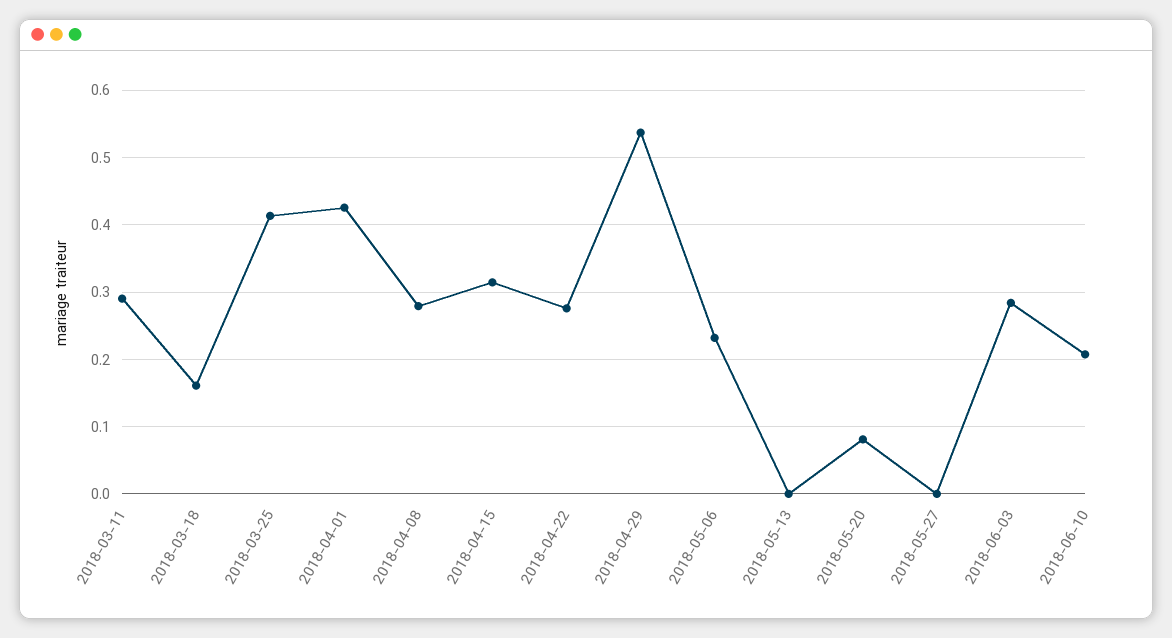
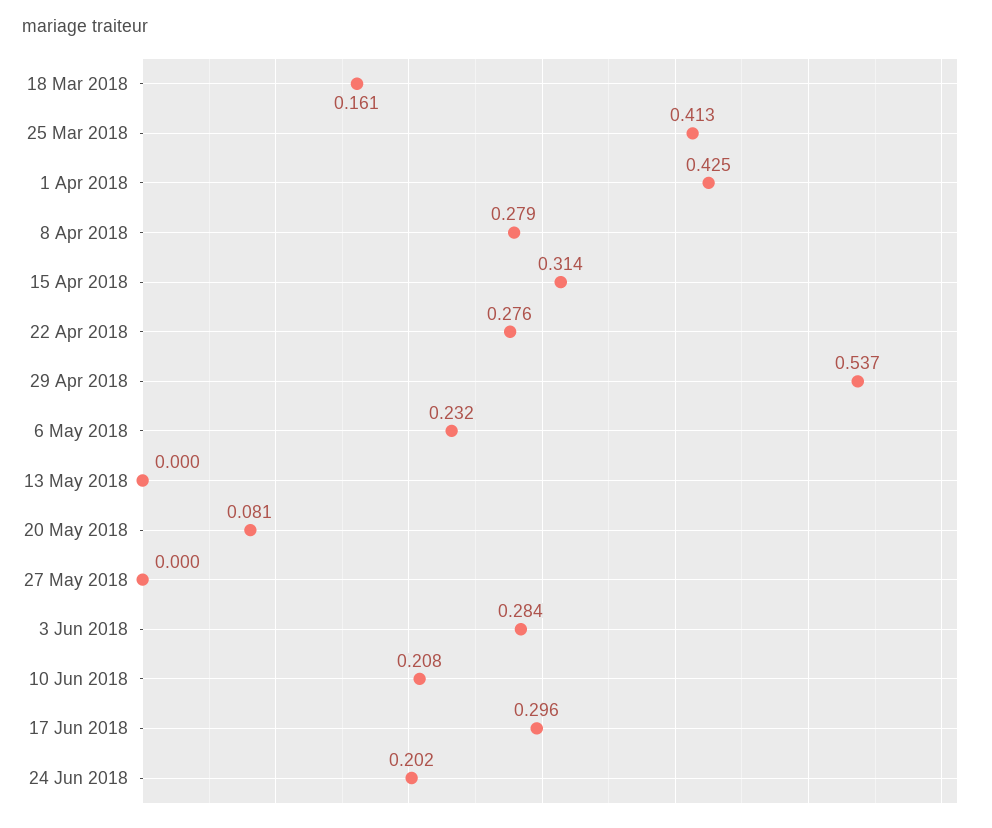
2018-03-11: 0.29 -> none
17 Jun 2018: none -> 0.296
24 Jun 2018: none -> 0.202

